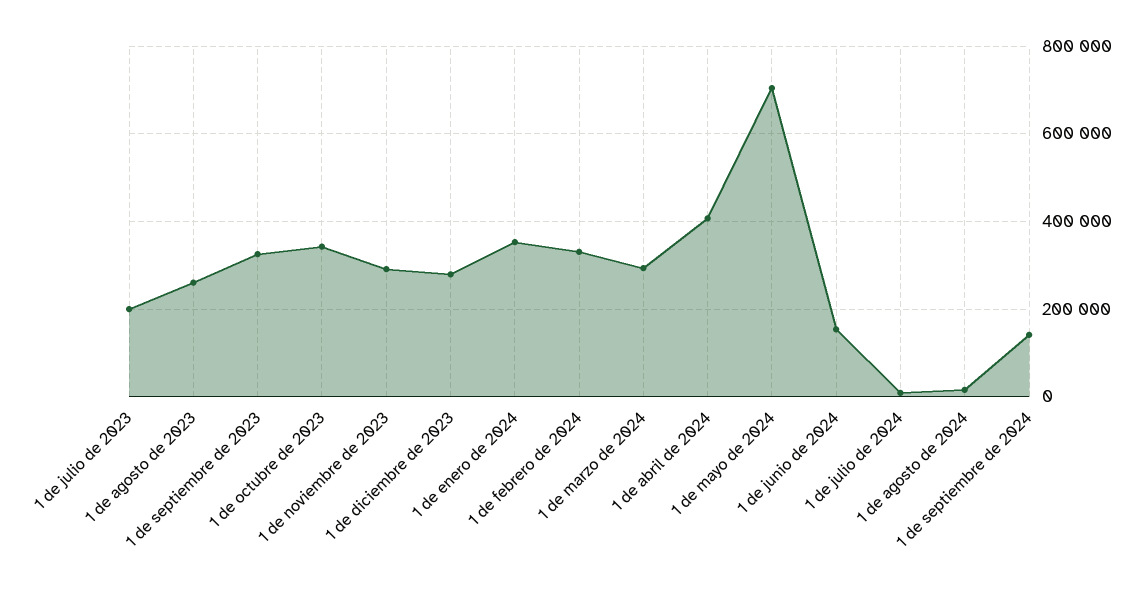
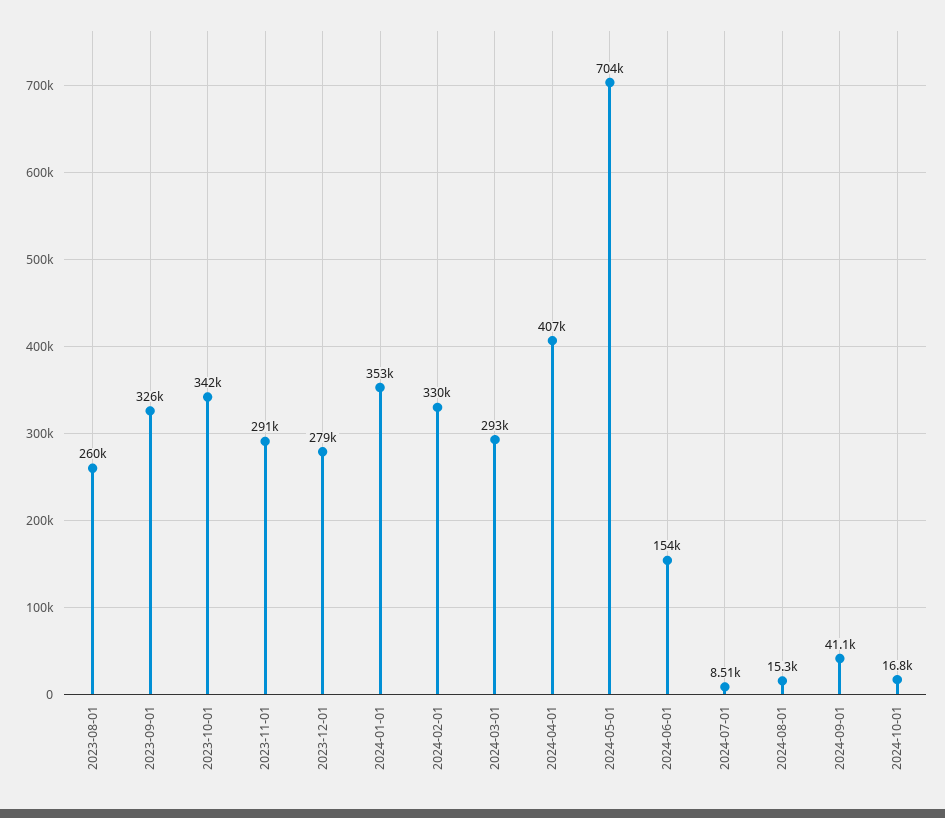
1 de julio de 2023: 200000 -> none
1 de septiembre de 2024: 140000 -> 41100
2024-10-01: none -> 16800

